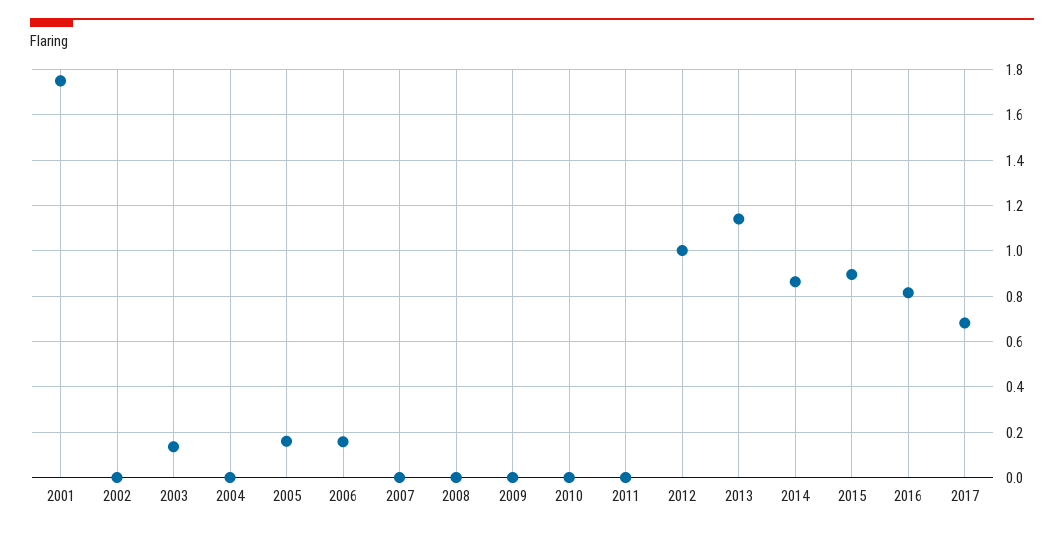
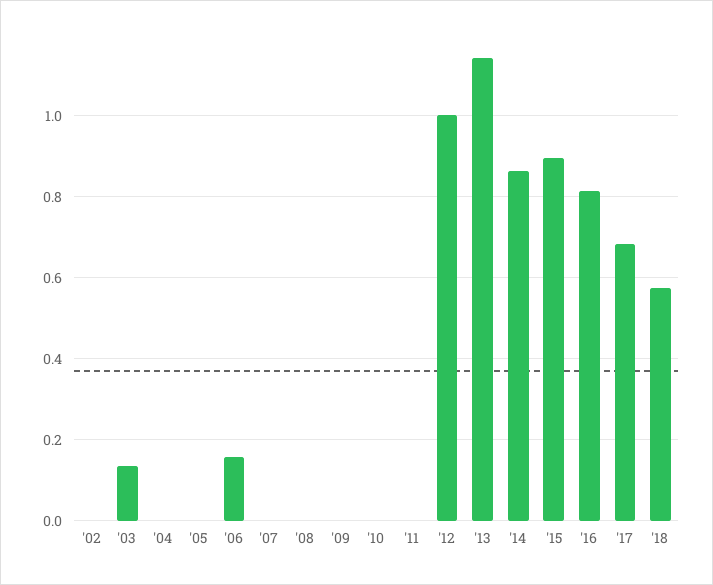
2001: 1.75 -> none
2005: 0.15 -> 0
'18: none -> 0.58

